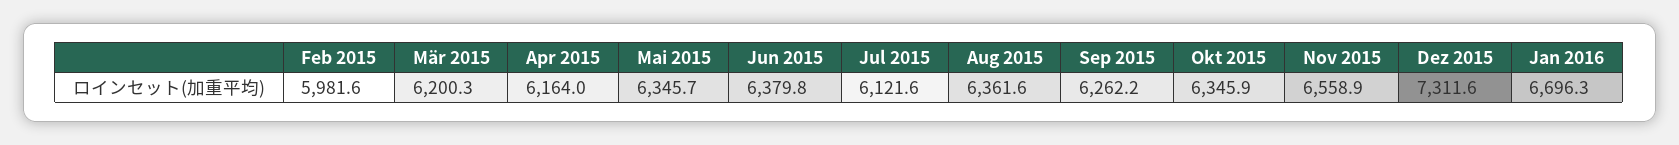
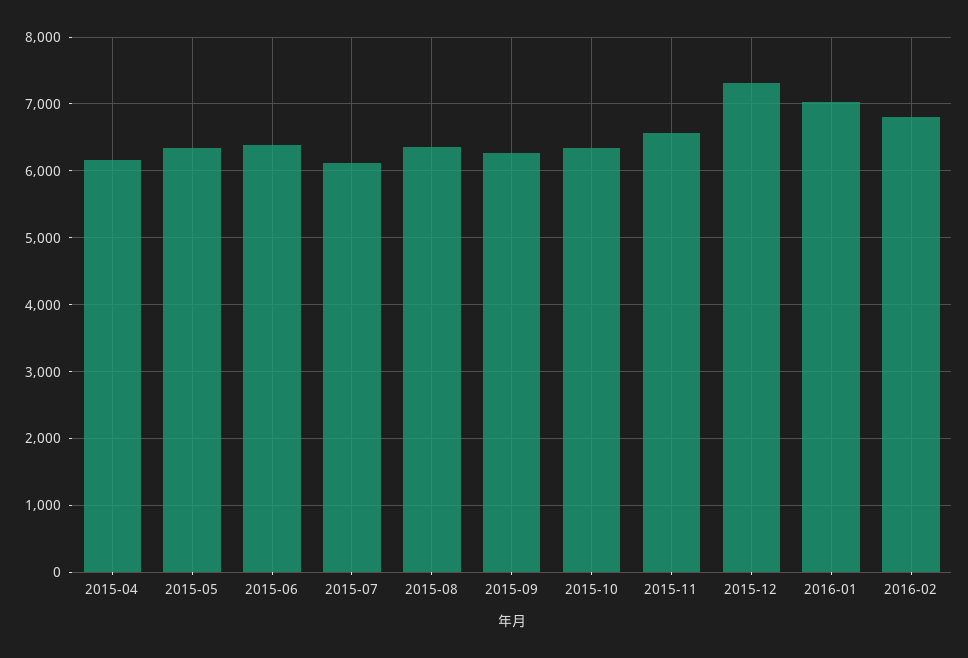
Feb 2015: 5981.6 -> none
Mär 2015: 6200.3 -> none
Jan 2016: 6696.3 -> 7000
2016-02: none -> 6800

